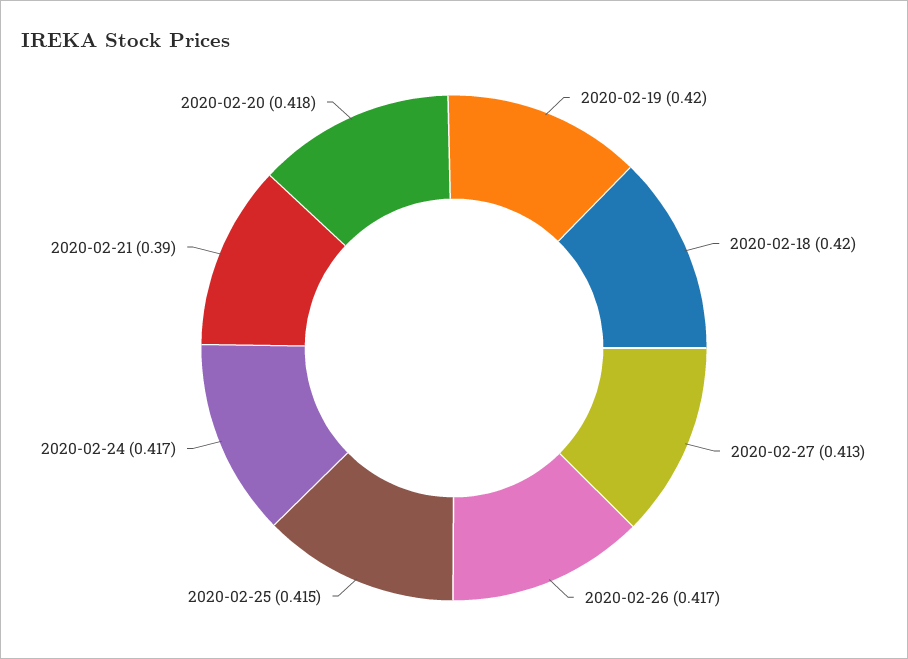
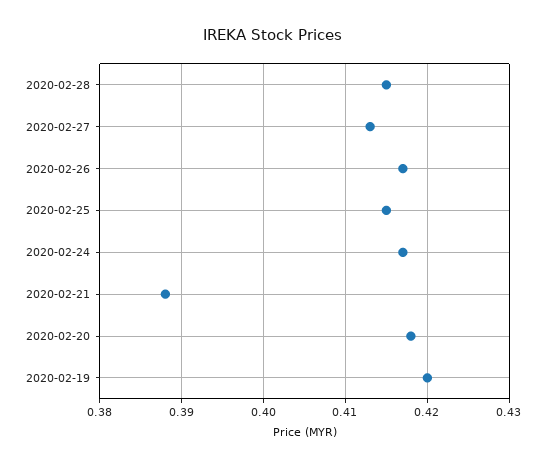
2020-02-18: 0.42 -> none
2020-02-21: 0.39 -> 0.388
2020-02-28: none -> 0.415

